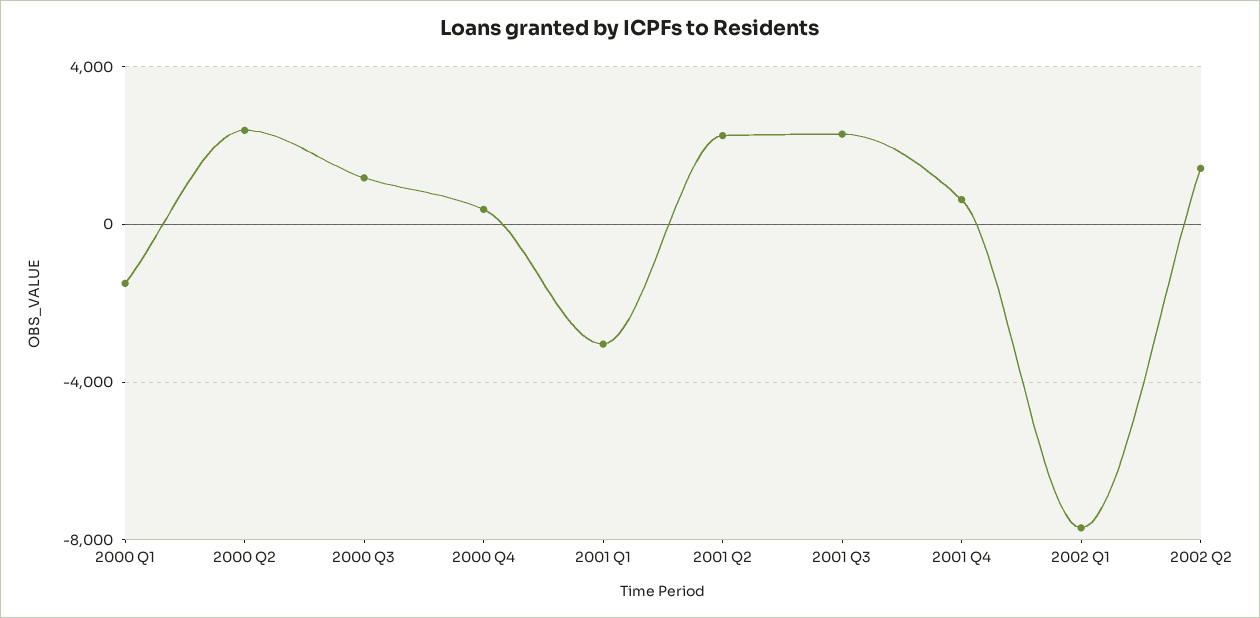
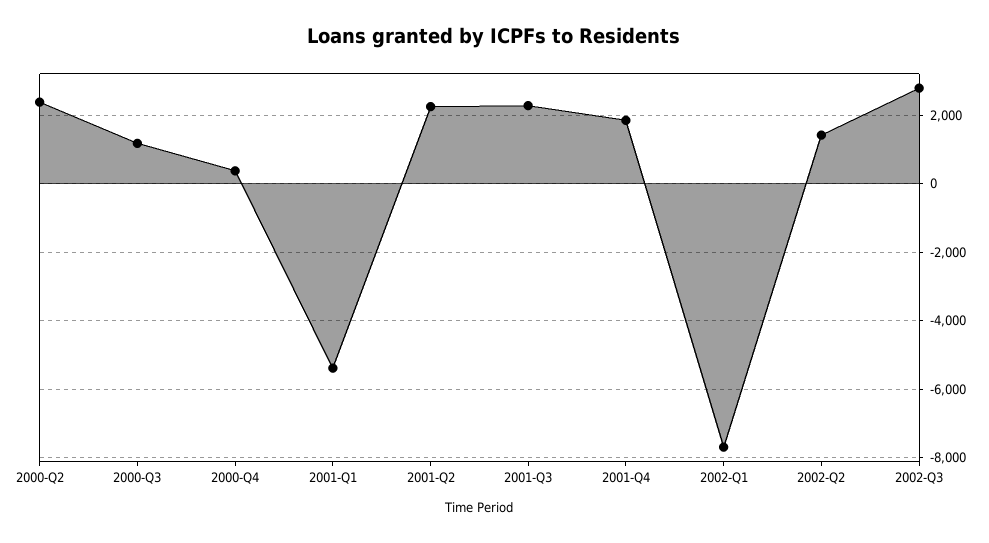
2000 Q1: -1500 -> none
2001 Q1: -3000 -> -5400
2001 Q4: 500 -> 1800
2002-Q3: none -> 2800

